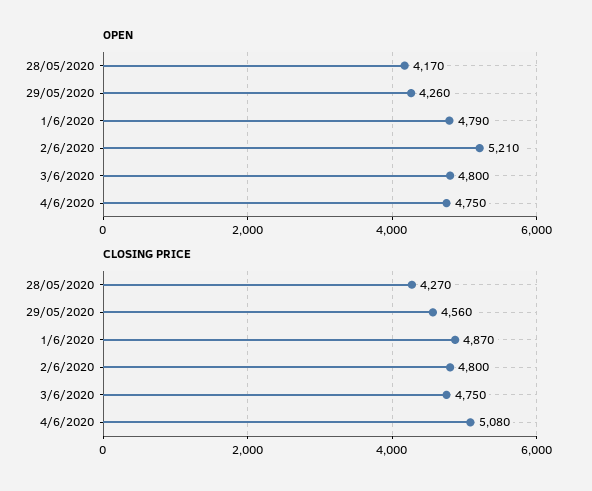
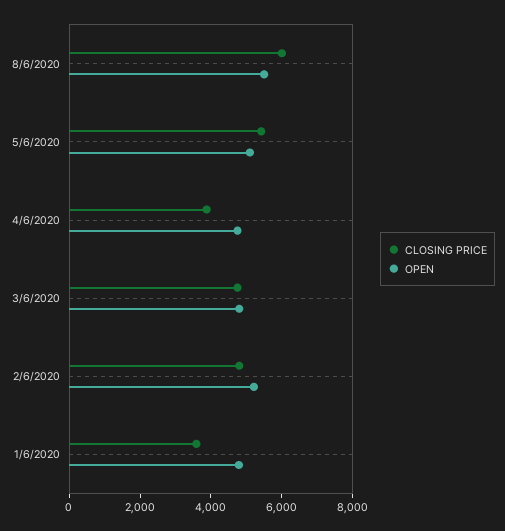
OPEN, 28/05/2020: 4170 -> none
OPEN, 29/05/2020: 4260 -> none
CLOSING PRICE, 28/05/2020: 4270 -> none
CLOSING PRICE, 29/05/2020: 4560 -> none
CLOSING PRICE, 1/6/2020: 4870 -> 3500
CLOSING PRICE, 4/6/2020: 5080 -> 4000
CLOSING PRICE, 8/6/2020: none -> 6000
OPEN, 8/6/2020: none -> 5500
CLOSING PRICE, 5/6/2020: none -> 5500
OPEN, 5/6/2020: none -> 5000

